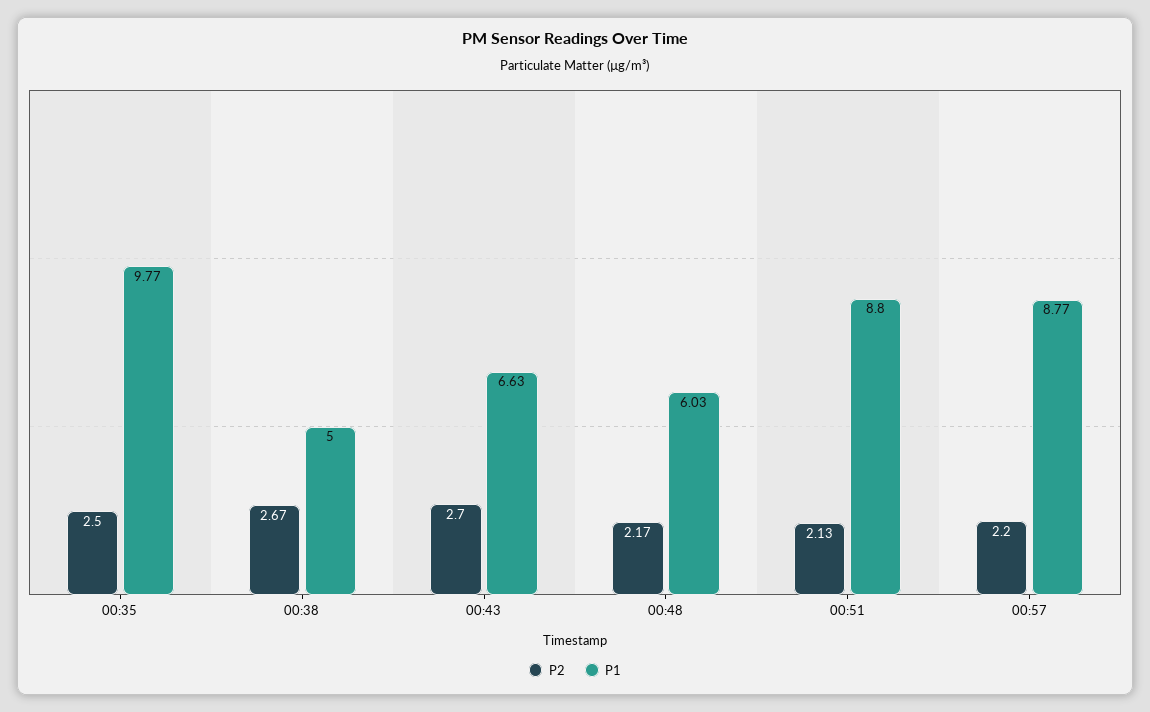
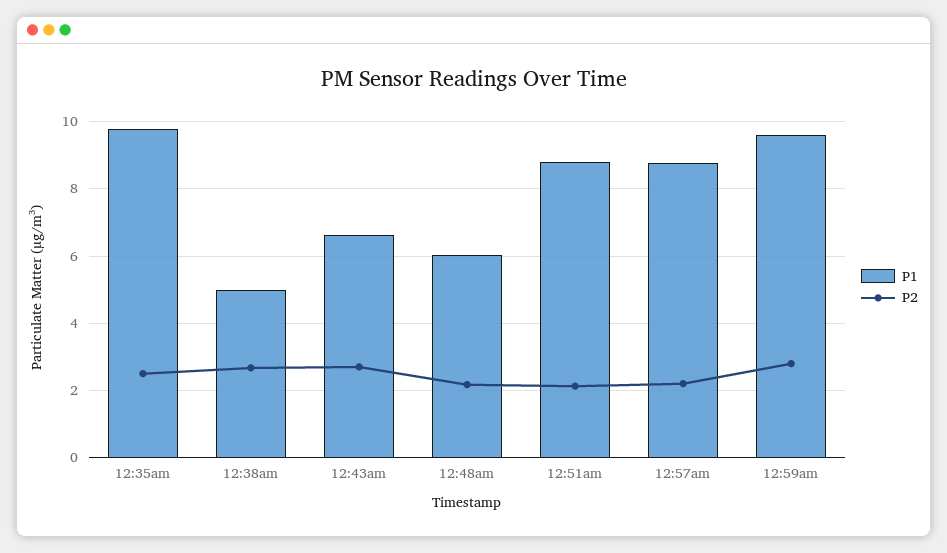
P1, 12:59am: none -> 9.6
P2, 12:59am: none -> 2.8

